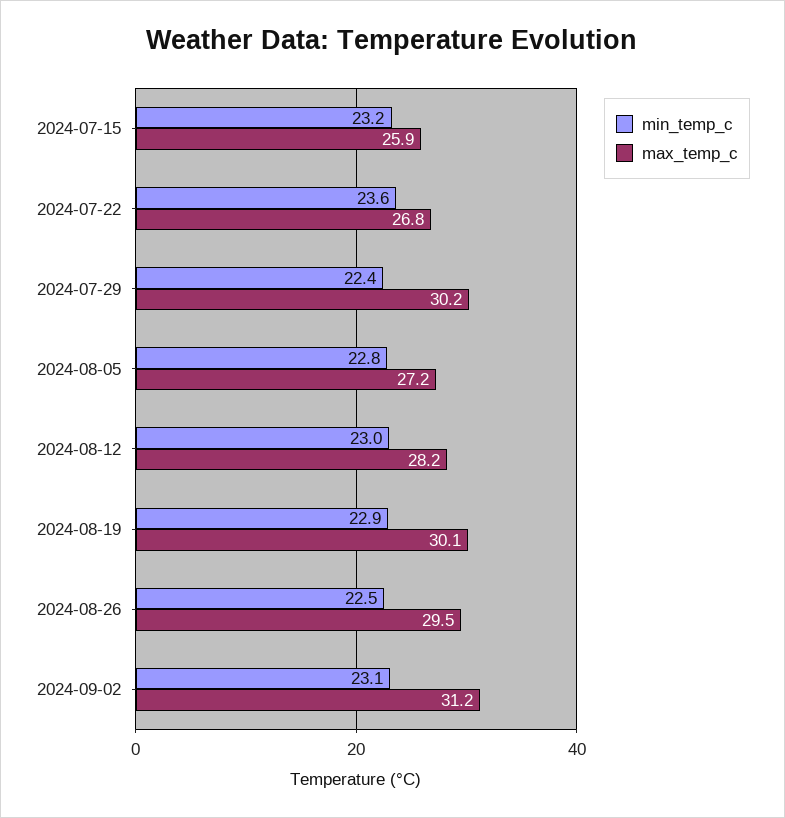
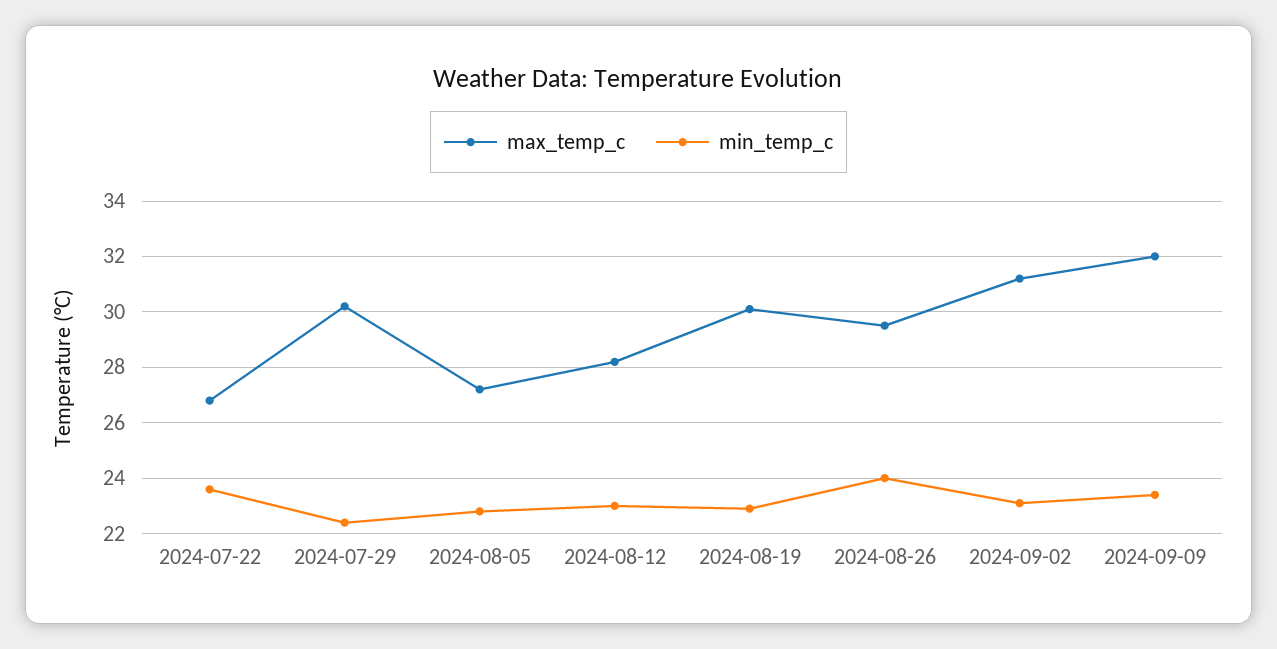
min_temp_c, 2024-07-15: 23.2 -> none
max_temp_c, 2024-07-15: 25.9 -> none
min_temp_c, 2024-08-26: 22.5 -> 24
max_temp_c, 2024-09-09: none -> 32
min_temp_c, 2024-09-09: none -> 23.5

